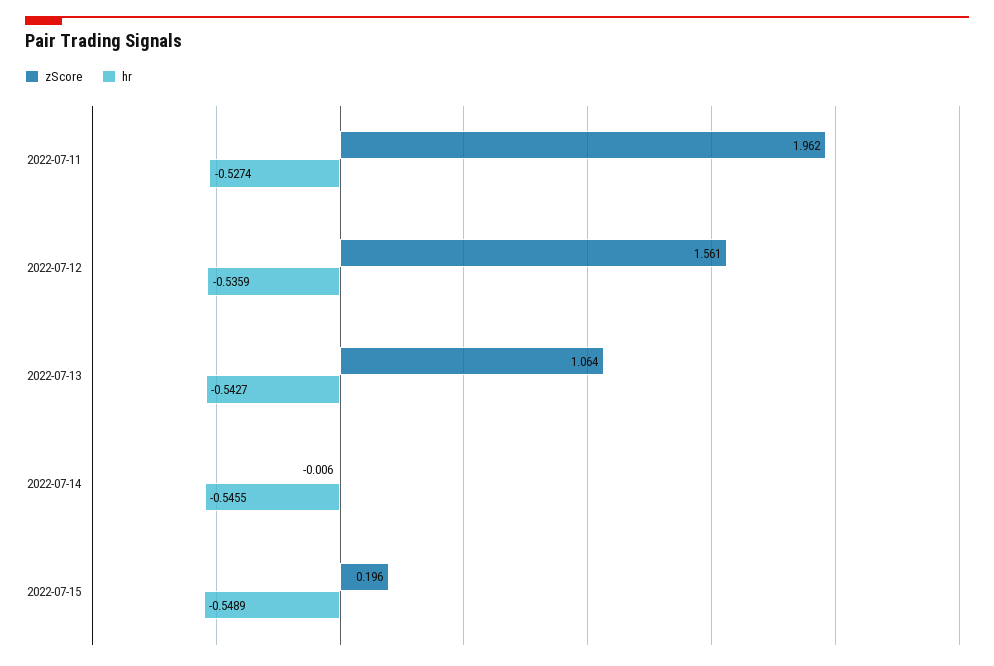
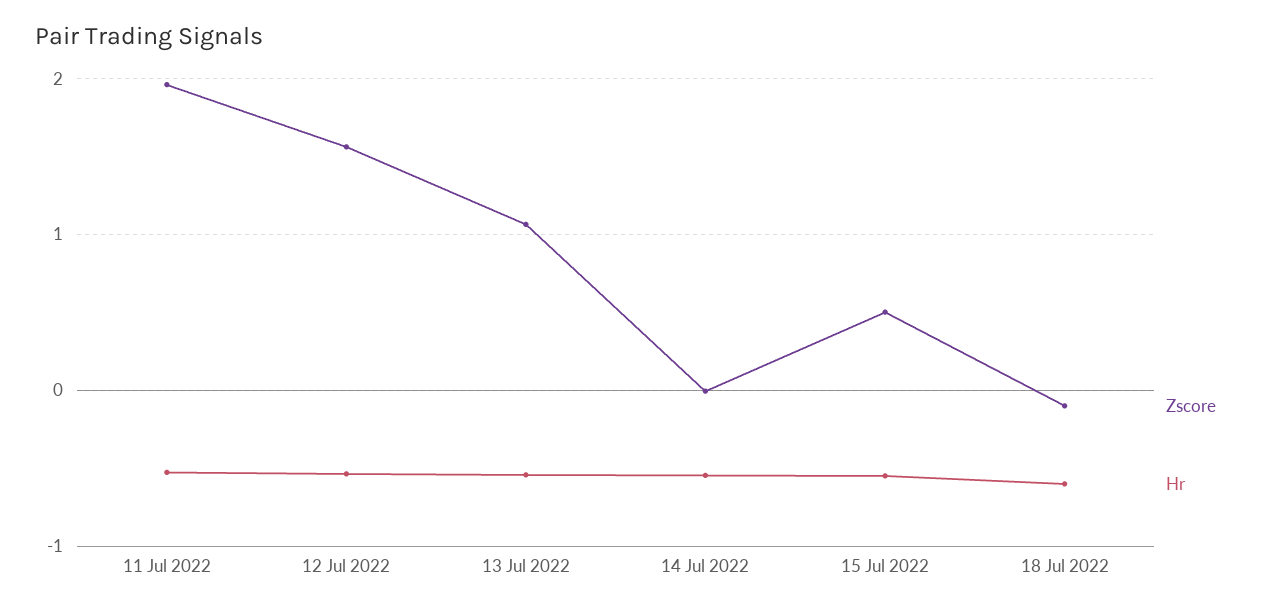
zScore, 2022-07-15: 0.196 -> 0.5
zScore, 18 Jul 2022: none -> -0.1
hr, 18 Jul 2022: none -> -0.6

